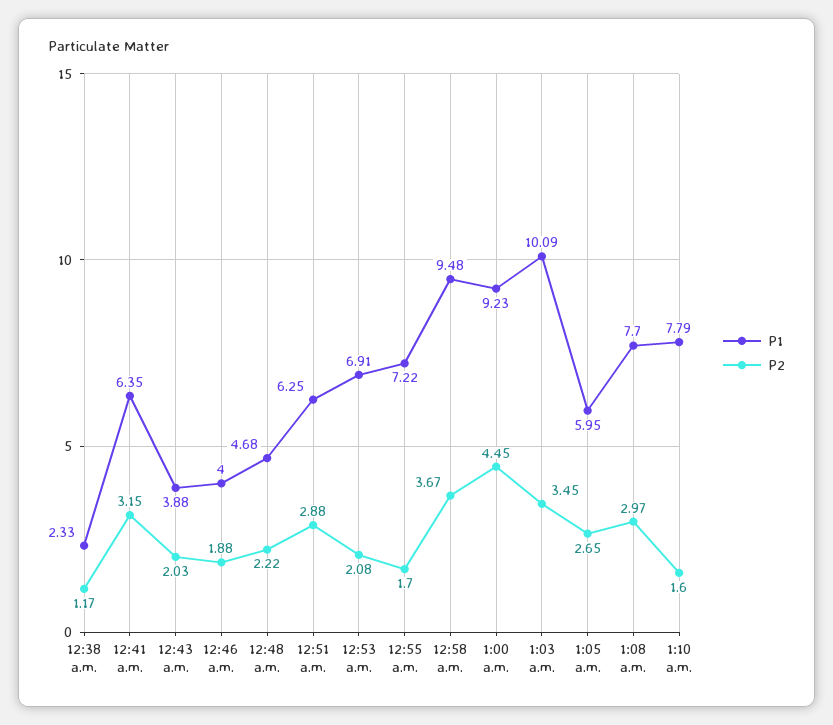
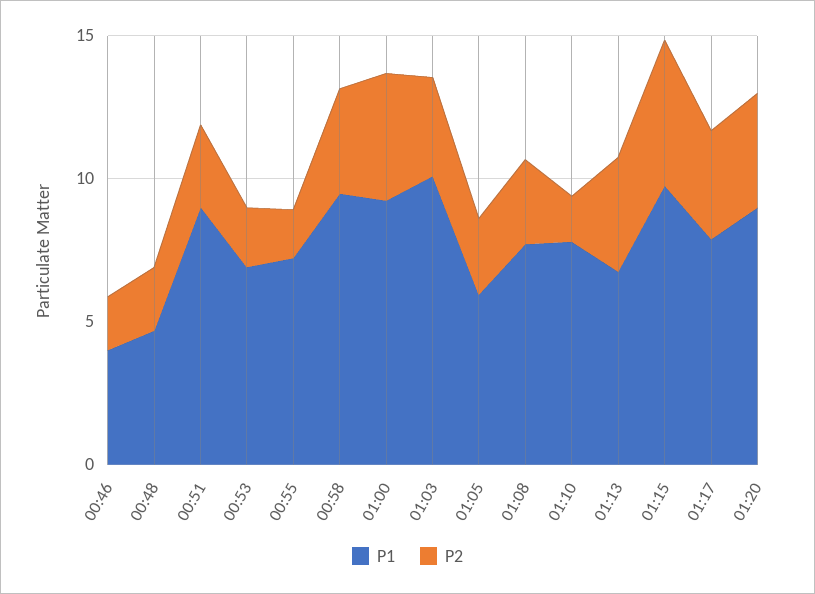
P1, 12:38 a.m.: 2.33 -> none
P2, 12:38 a.m.: 1.17 -> none
P1, 12:41 a.m.: 6.35 -> none
P2, 12:41 a.m.: 3.15 -> none
P1, 12:43 a.m.: 3.88 -> none
P2, 12:43 a.m.: 2.03 -> none
P1, 12:51 a.m.: 6.25 -> 9
P1, 01:13: none -> 7
P2, 01:13: none -> 4
P1, 01:15: none -> 10
P2, 01:15: none -> 5
P1, 01:17: none -> 8
P2, 01:17: none -> 4
P1, 01:20: none -> 9
P2, 01:20: none -> 4

